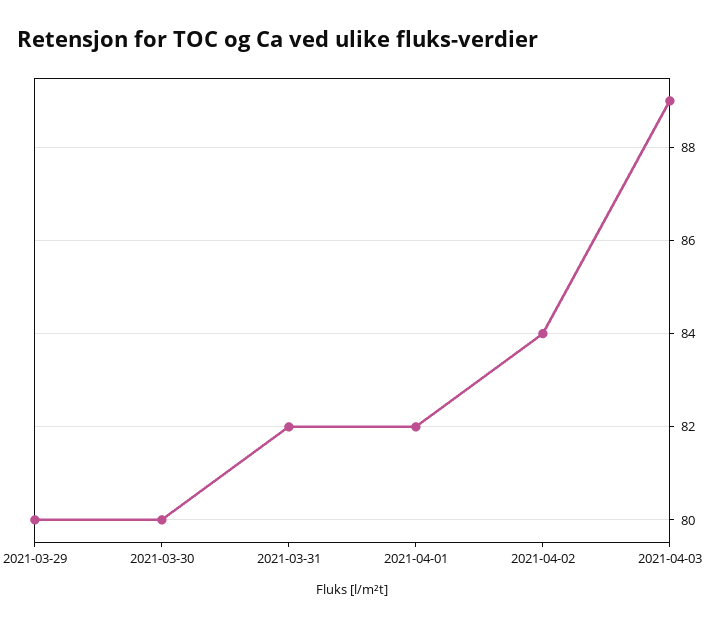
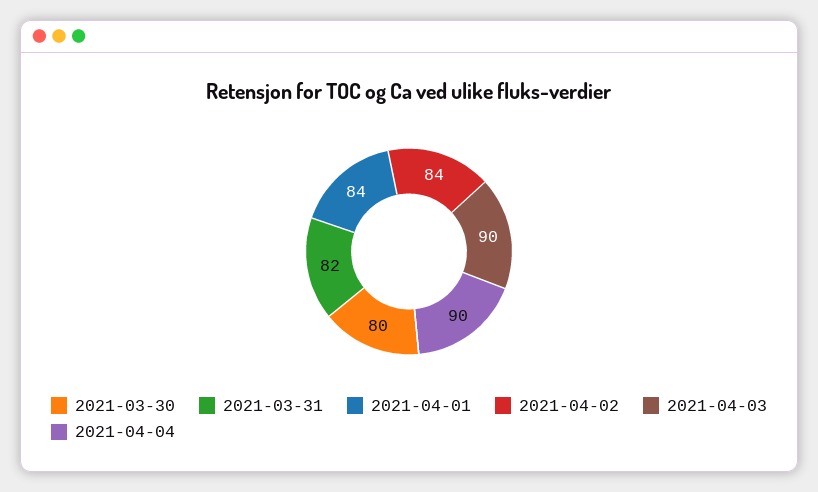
2021-03-29: 80 -> none
2021-04-01: 82 -> 84
2021-04-03: 89 -> 90
2021-04-04: none -> 90

